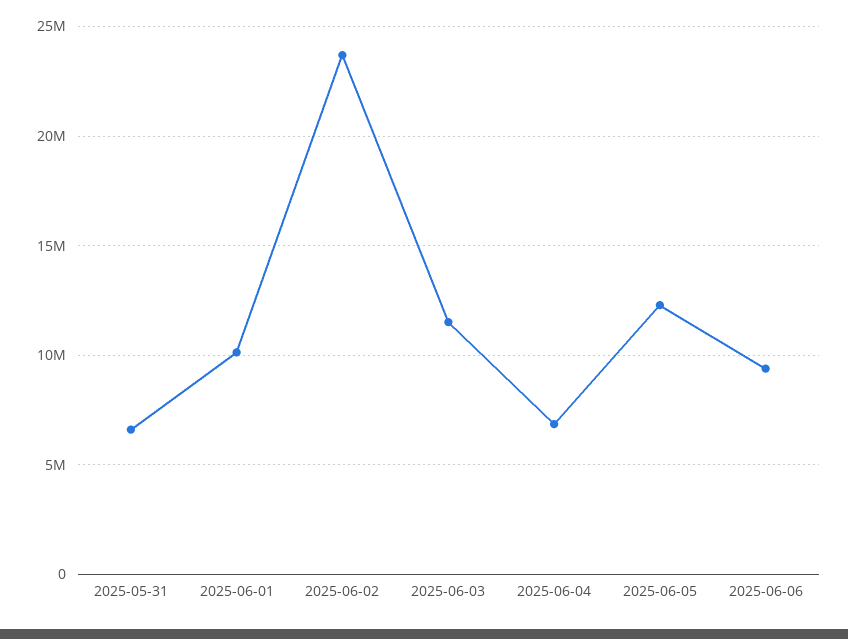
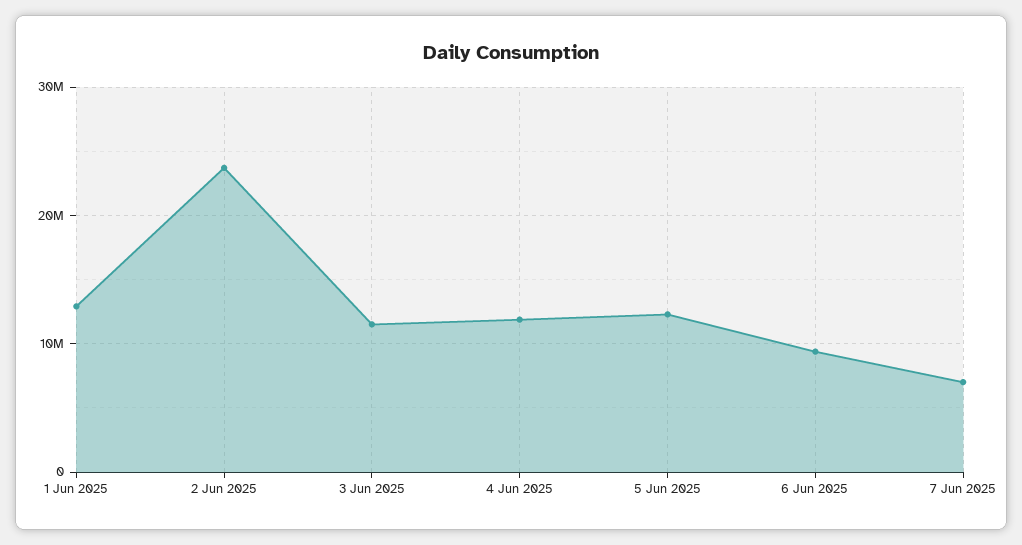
2025-05-31: 6500000 -> none
2025-06-01: 10000000 -> 13000000
2025-06-04: 7000000 -> 12000000
7 Jun 2025: none -> 7000000

